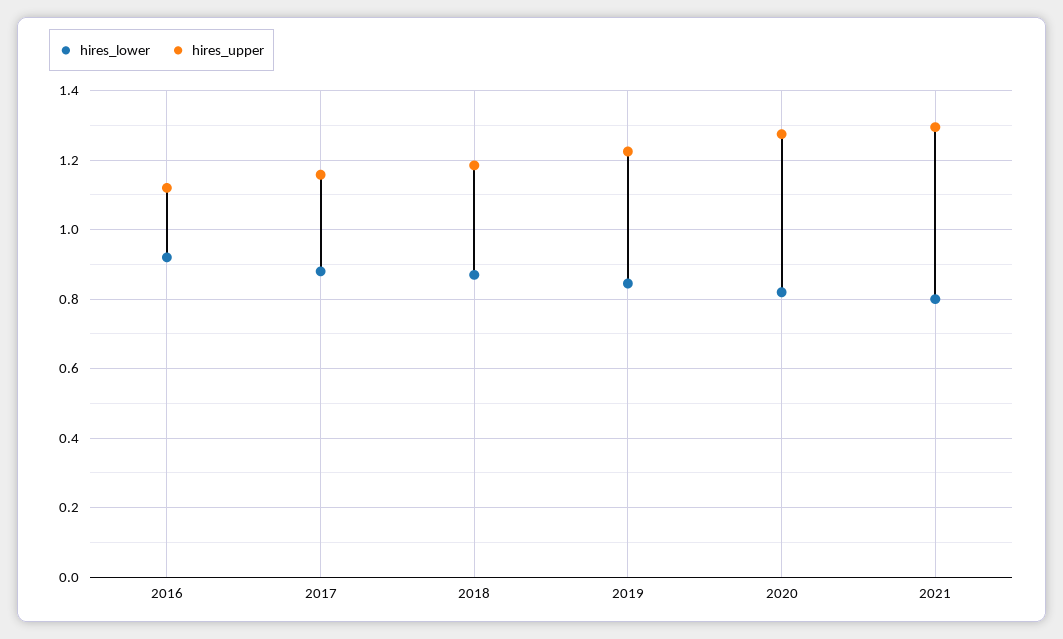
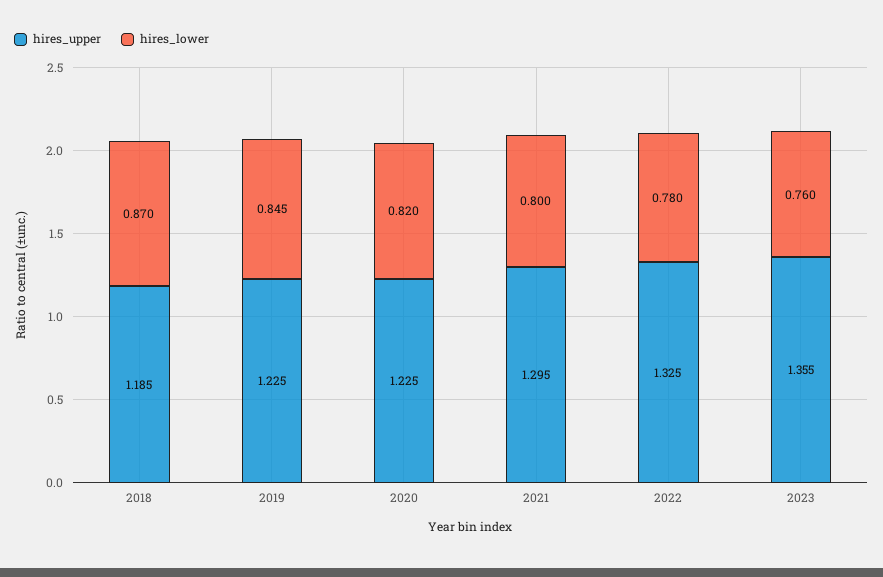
hires_lower, 2016: 0.92 -> none
hires_upper, 2016: 1.12 -> none
hires_lower, 2017: 0.88 -> none
hires_upper, 2017: 1.16 -> none
hires_upper, 2020: 1.28 -> 1.225
hires_upper, 2022: none -> 1.325
hires_lower, 2022: none -> 0.78
hires_upper, 2023: none -> 1.355
hires_lower, 2023: none -> 0.76

